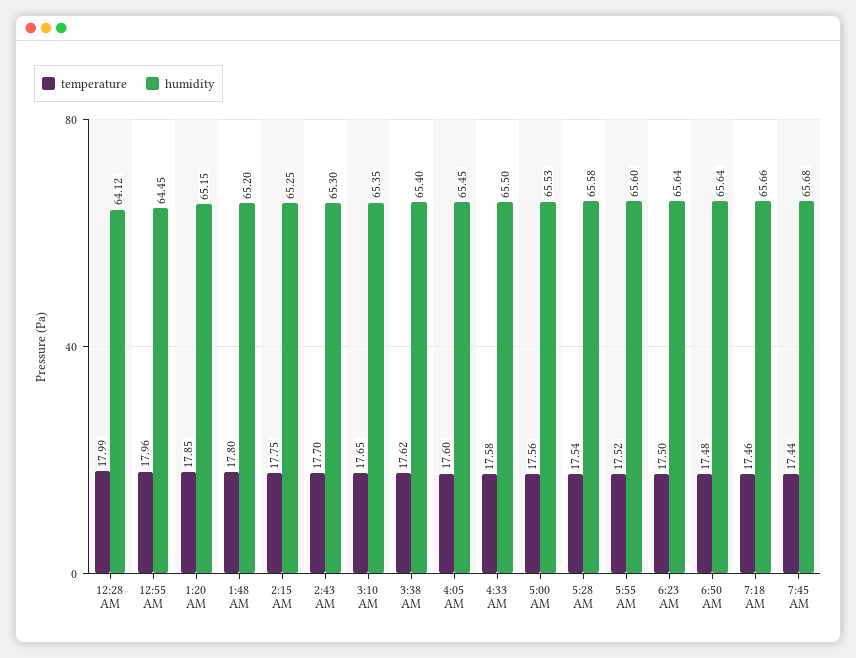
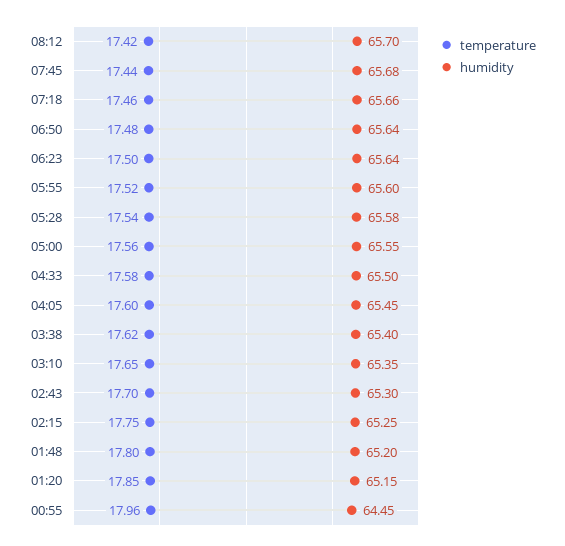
temperature, 12:28 AM: 17.99 -> none
humidity, 12:28 AM: 64.12 -> none
humidity, 5:00 AM: 65.53 -> 65.55
temperature, 08:12: none -> 17.42
humidity, 08:12: none -> 65.7

